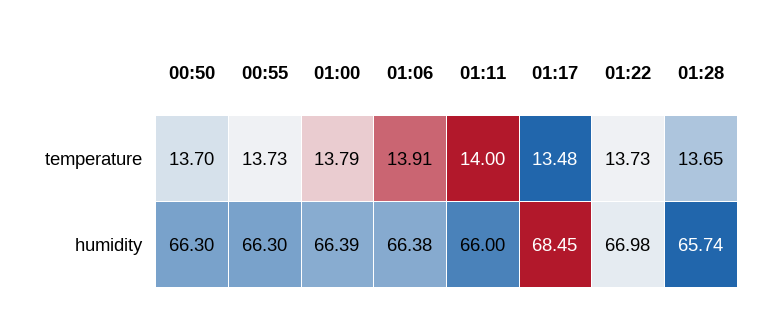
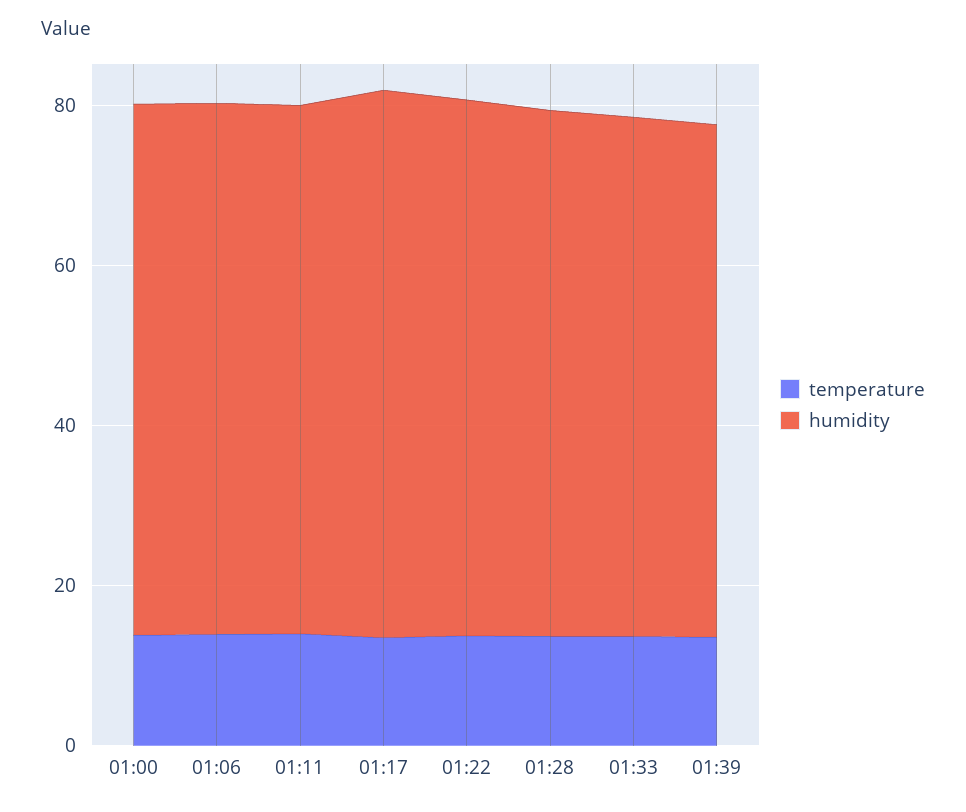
temperature, 00:50: 13.7 -> none
temperature, 00:55: 13.73 -> none
humidity, 00:50: 66.3 -> none
humidity, 00:55: 66.3 -> none
temperature, 01:33: none -> 15
humidity, 01:33: none -> 65
temperature, 01:39: none -> 15
humidity, 01:39: none -> 65

